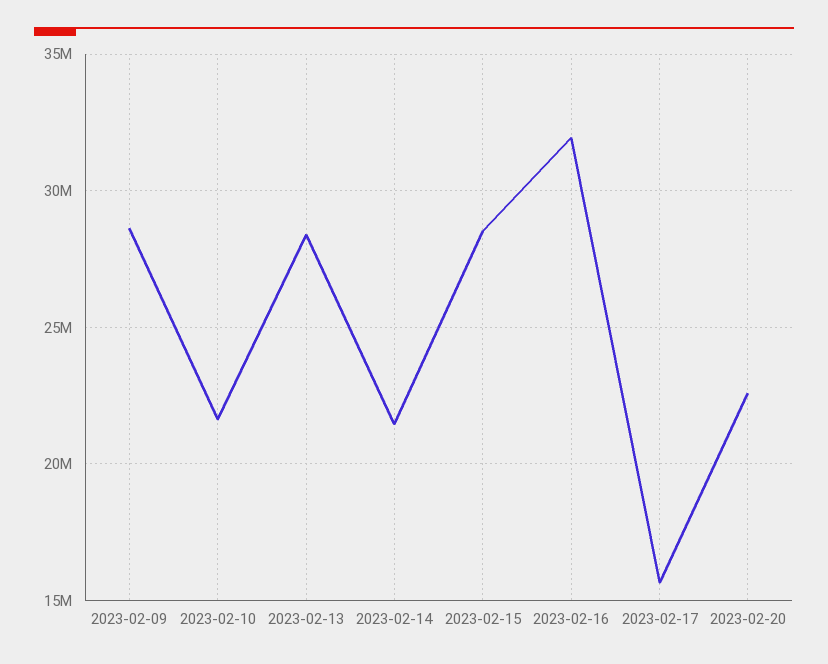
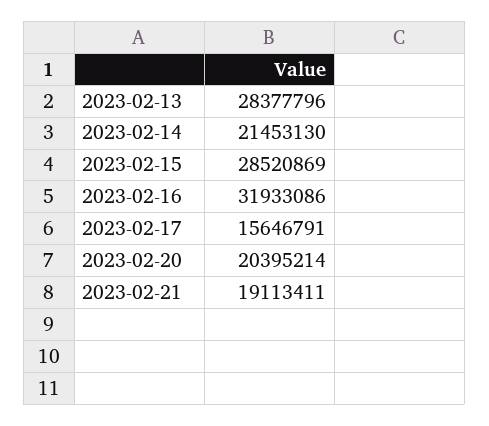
2023-02-09: 28500000 -> none
2023-02-10: 21500000 -> none
2023-02-20: 22500000 -> 20395214
2023-02-21: none -> 19113411

